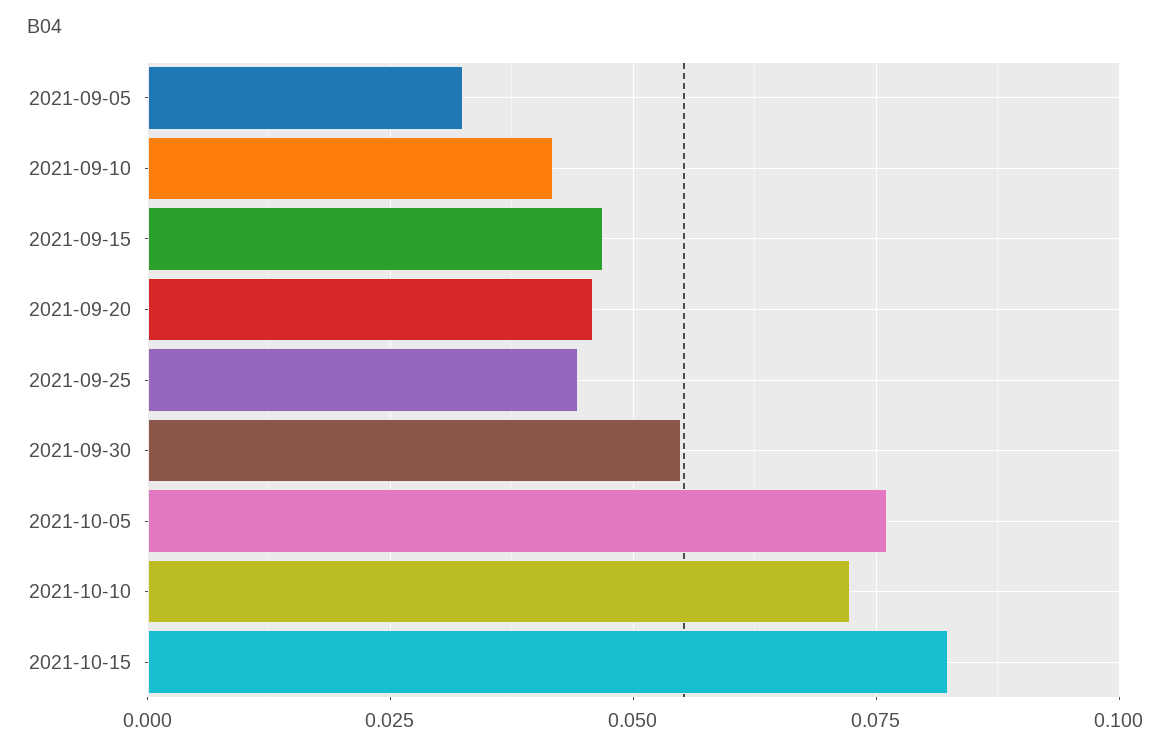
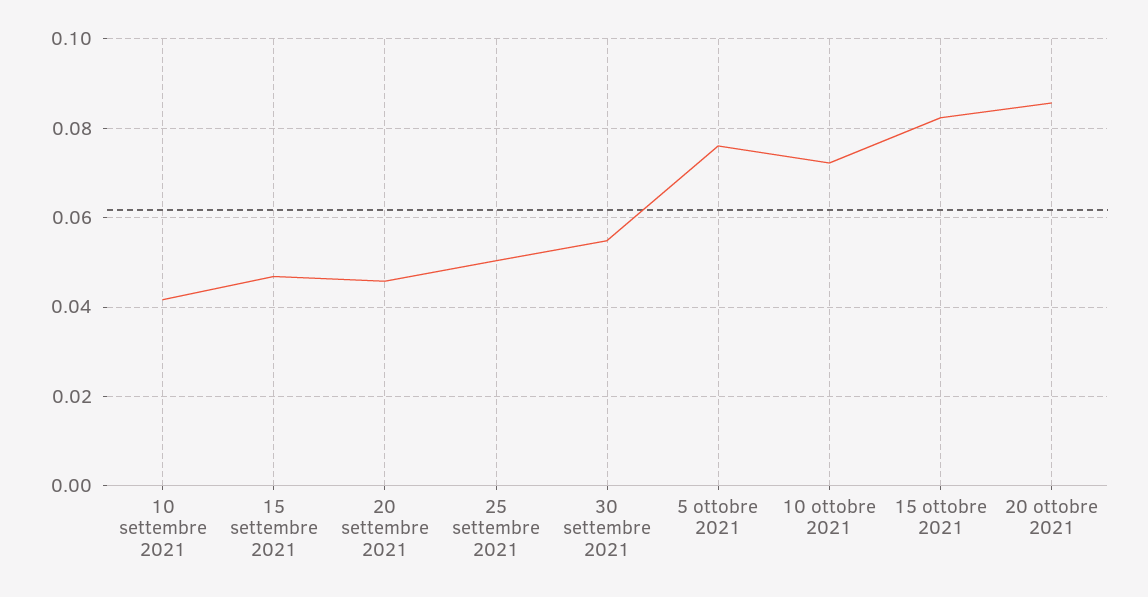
2021-09-05: 0.0325 -> none
2021-09-25: 0.045 -> 0.05
20 ottobre 2021: none -> 0.086

